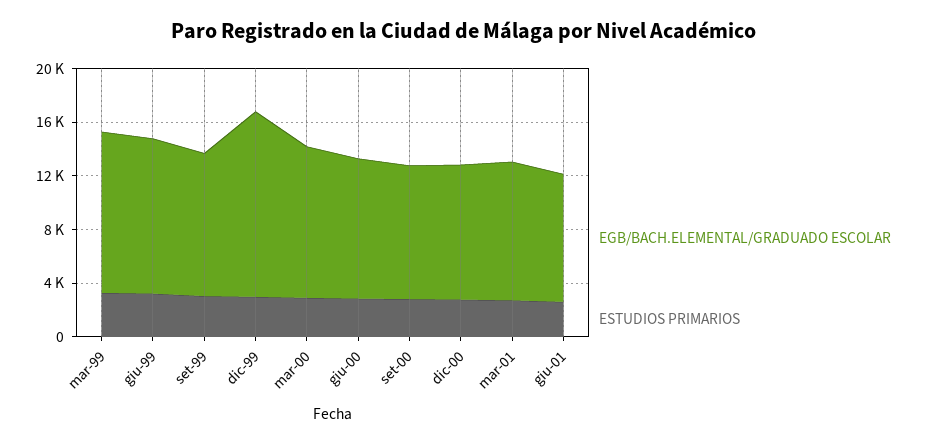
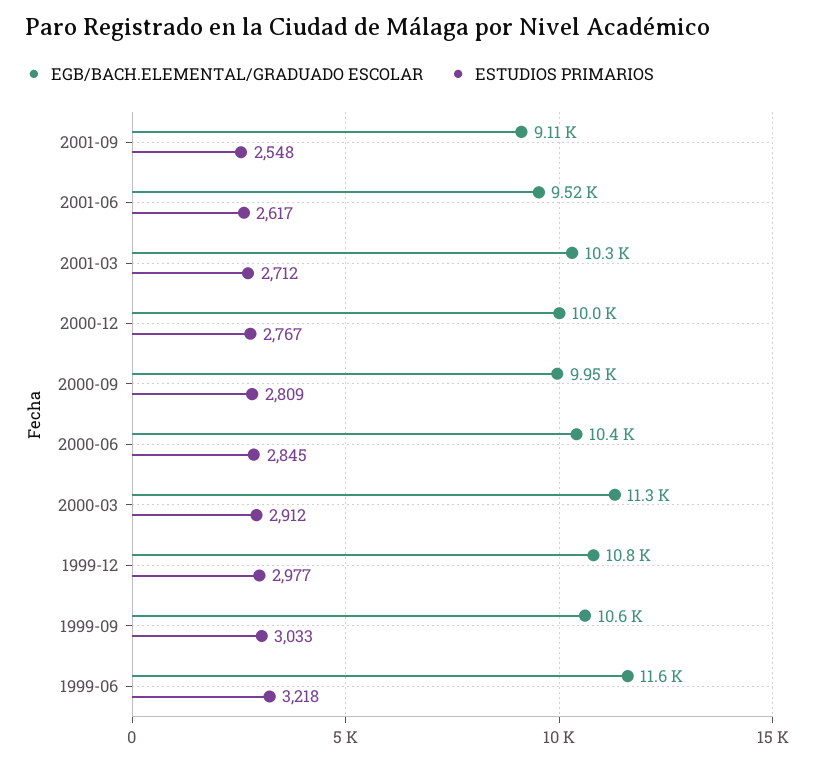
EGB/BACH.ELEMENTAL/GRADUADO ESCOLAR, mar-99: 12000 -> none
ESTUDIOS PRIMARIOS, mar-99: 3000 -> none
EGB/BACH.ELEMENTAL/GRADUADO ESCOLAR, dic-99: 14000 -> 10800
EGB/BACH.ELEMENTAL/GRADUADO ESCOLAR, 2001-09: none -> 9110
ESTUDIOS PRIMARIOS, 2001-09: none -> 2548

